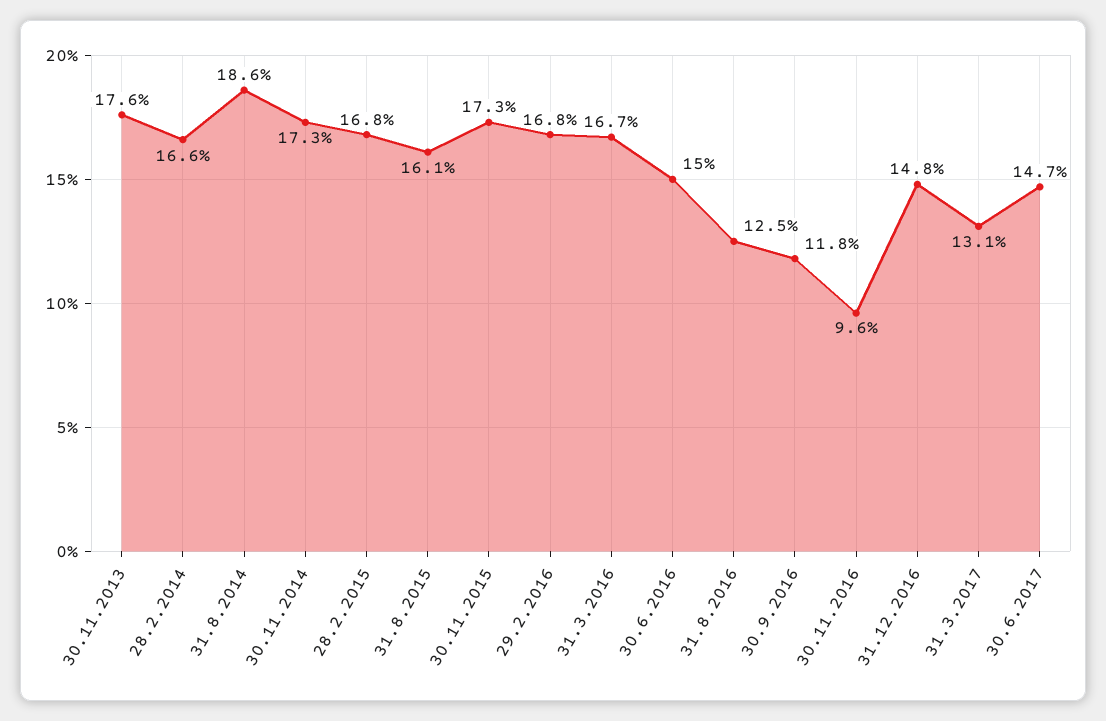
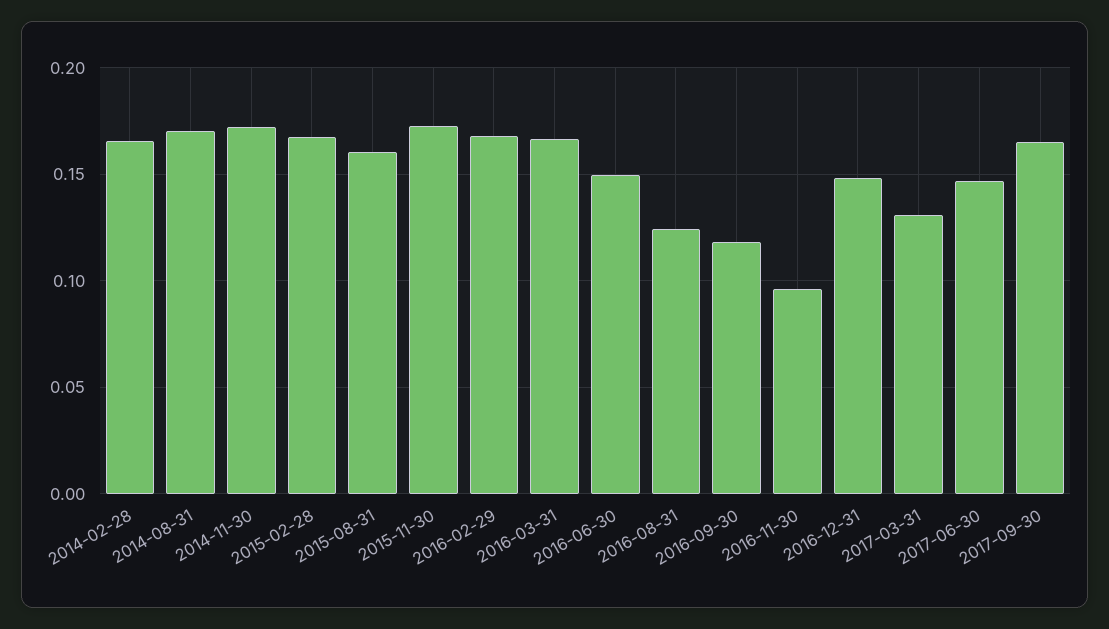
30.11.2013: 0.176 -> none
31.8.2014: 0.186 -> 0.17
2017-09-30: none -> 0.165

